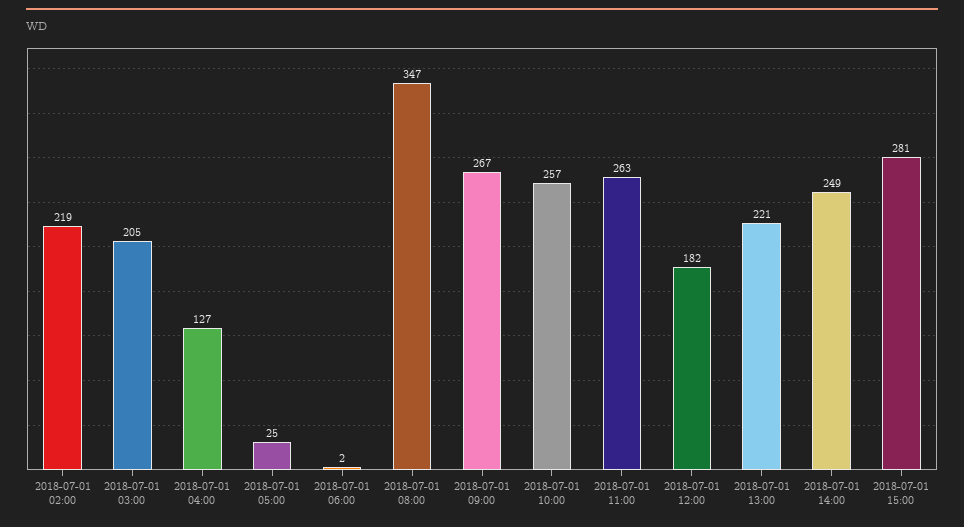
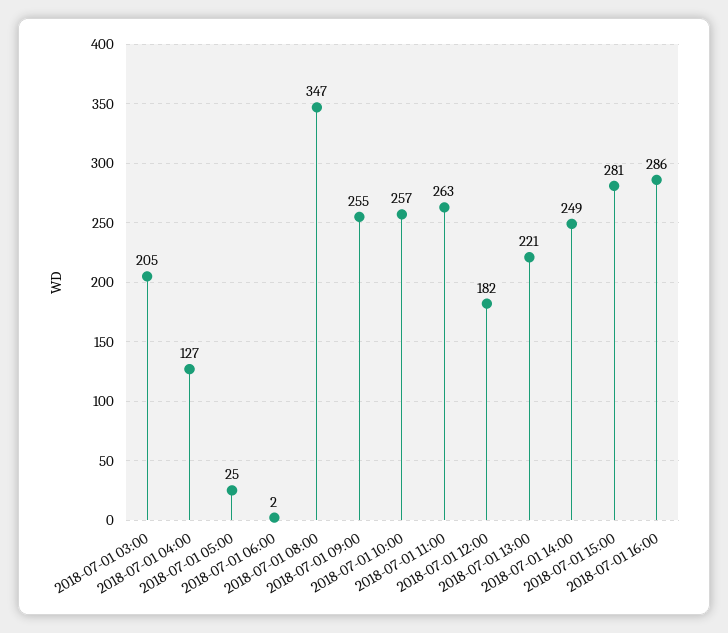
2018-07-01 02:00: 219 -> none
2018-07-01 09:00: 267 -> 255
2018-07-01 16:00: none -> 286

